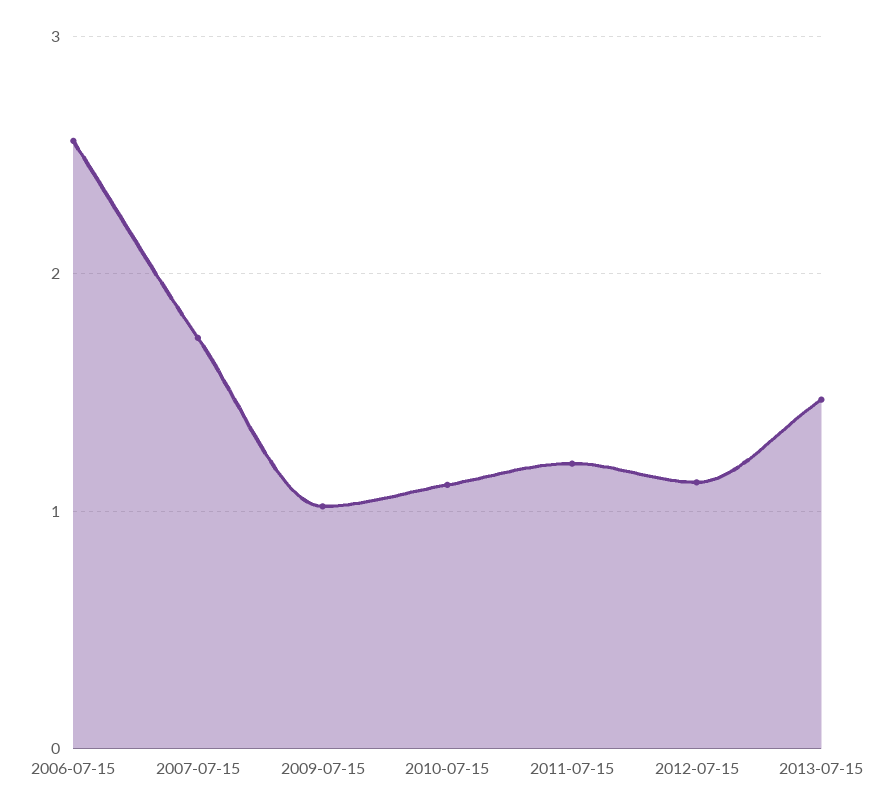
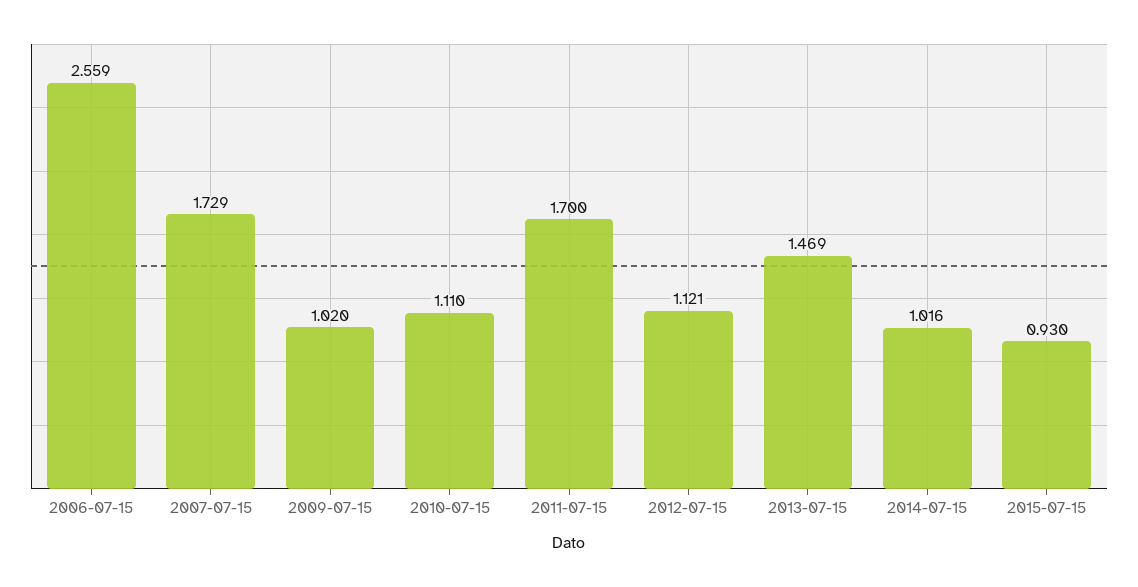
2011-07-15: 1.2 -> 1.7
2014-07-15: none -> 1.016
2015-07-15: none -> 0.93

